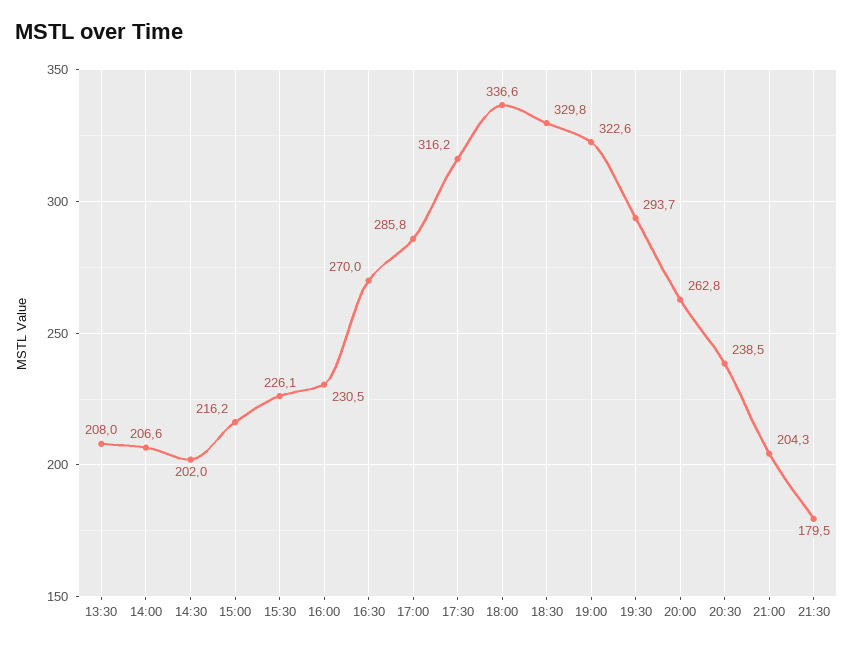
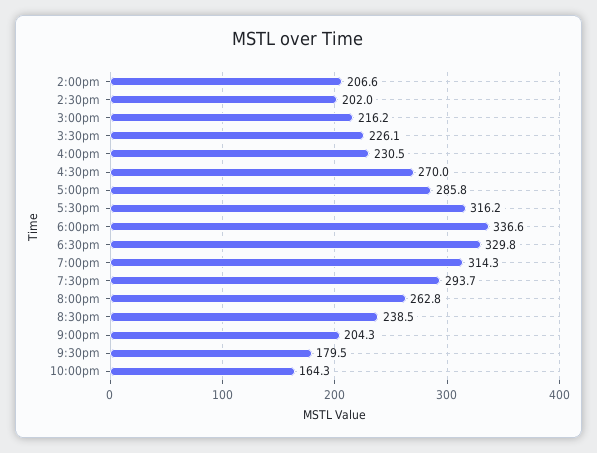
13:30: 208 -> none
19:00: 322.6 -> 314.3
10:00pm: none -> 164.3

